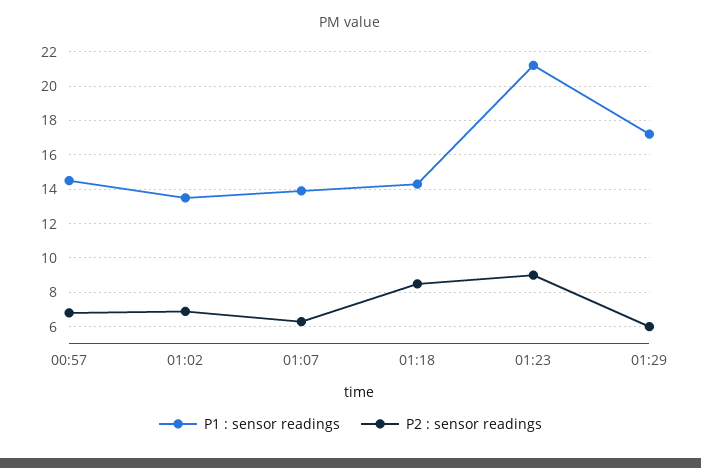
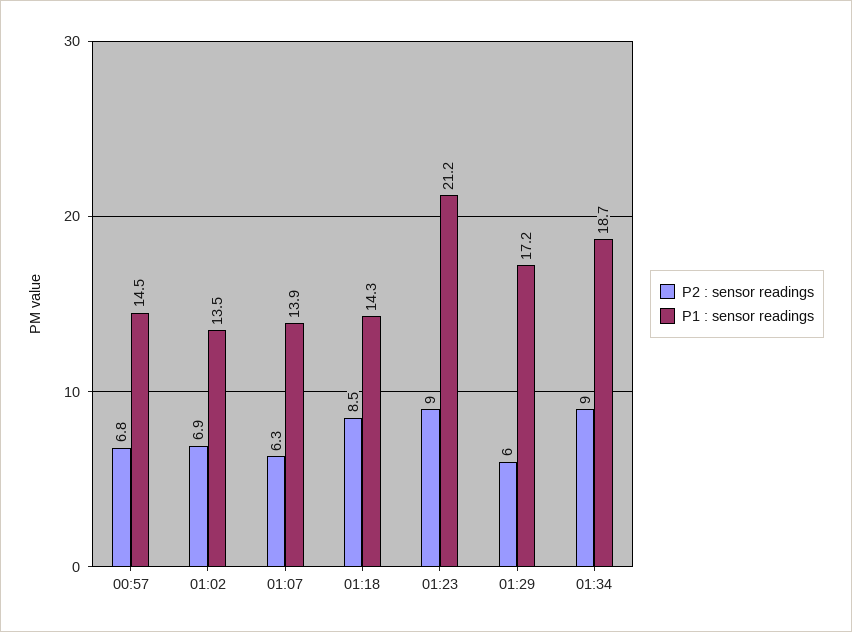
P2 : sensor readings, 01:34: none -> 9
P1 : sensor readings, 01:34: none -> 18.7

